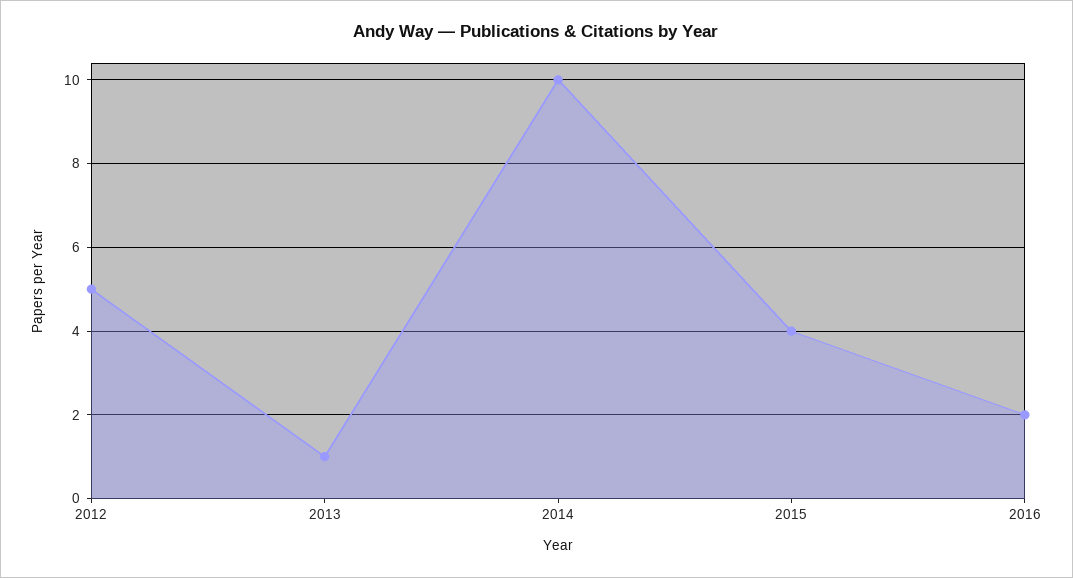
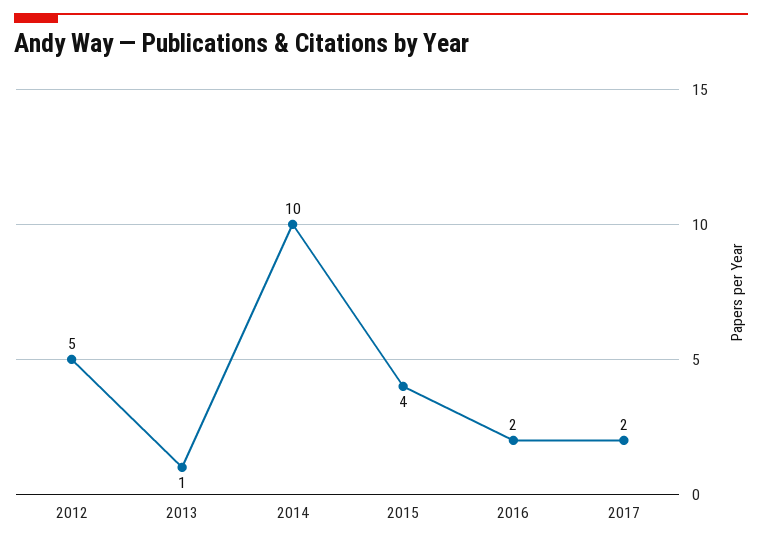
2017: none -> 2

